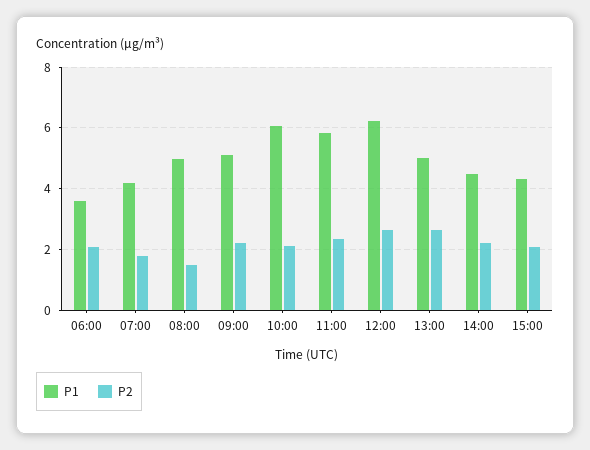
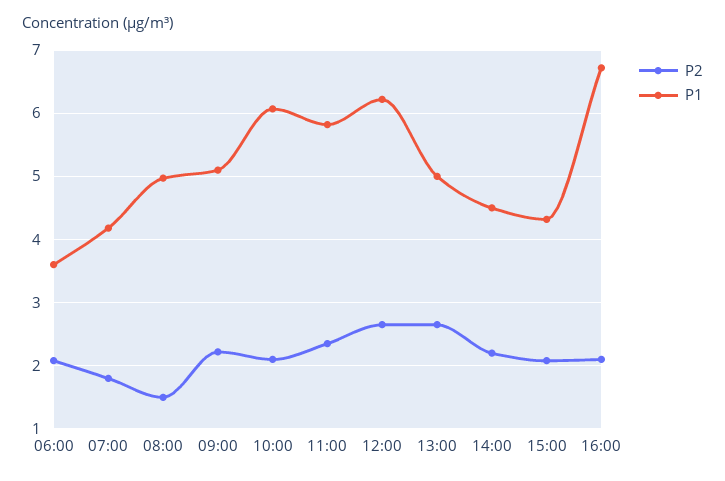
P2, 16:00: none -> 2.1
P1, 16:00: none -> 6.7

